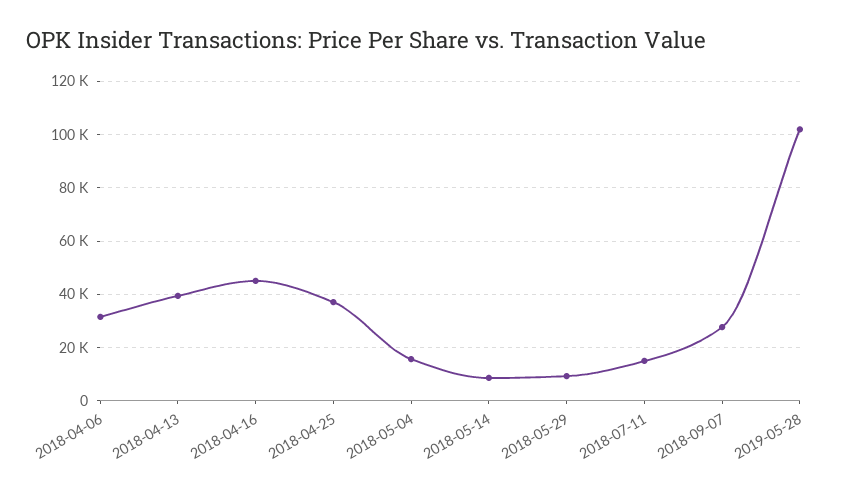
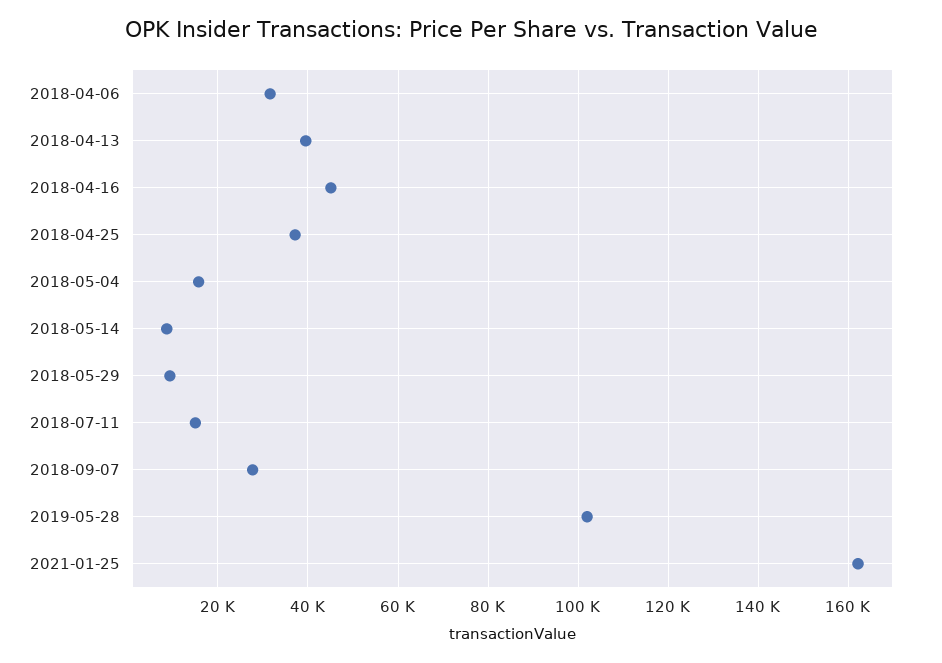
2021-01-25: none -> 162000

